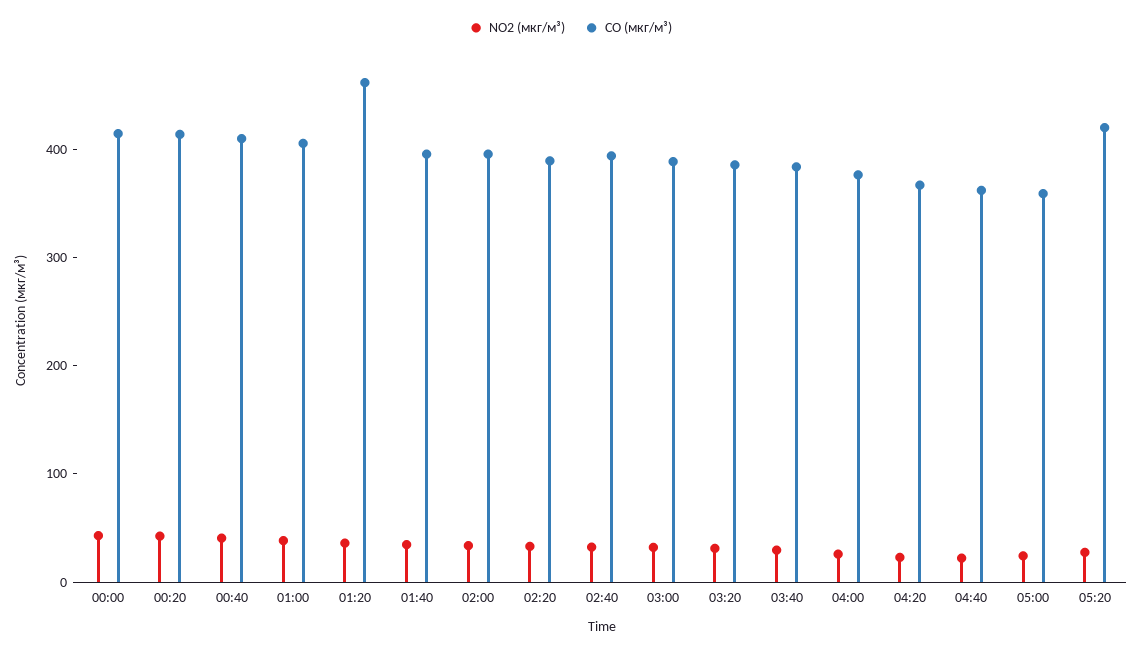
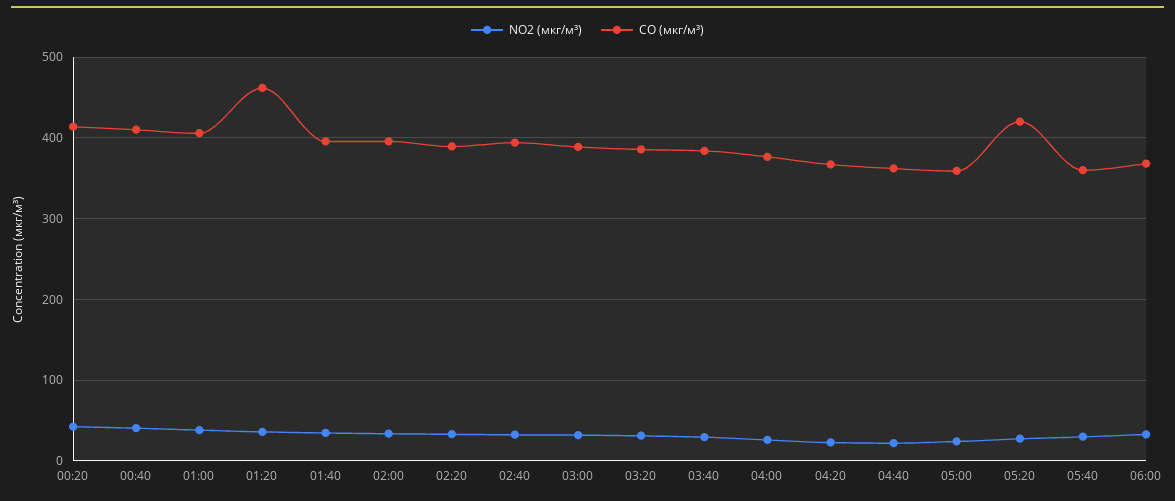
NO2 (мкг/м³), 00:00: 40 -> none
CO (мкг/м³), 00:00: 420 -> none
NO2 (мкг/м³), 05:40: none -> 30
CO (мкг/м³), 05:40: none -> 360
NO2 (мкг/м³), 06:00: none -> 30
CO (мкг/м³), 06:00: none -> 370

